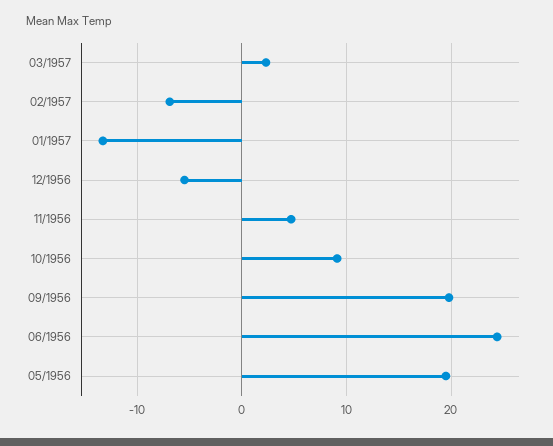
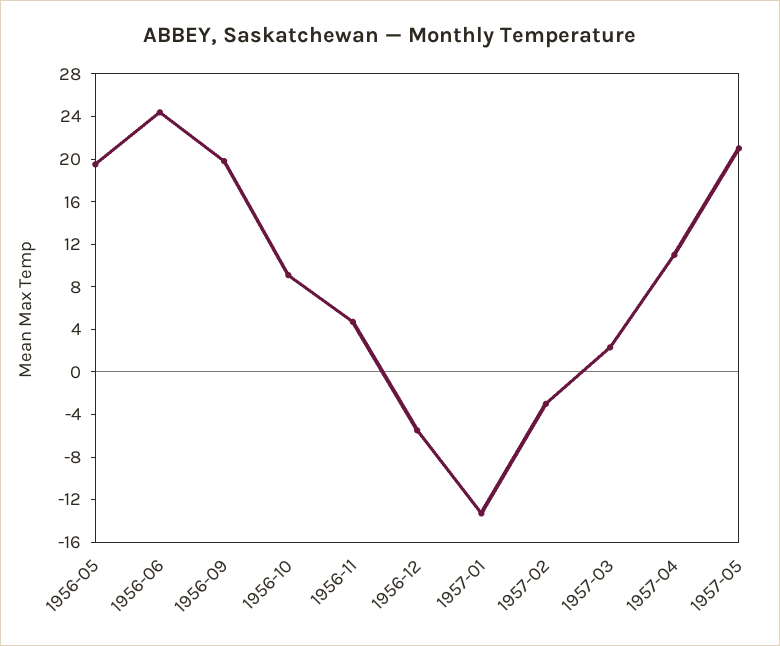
02/1957: -7 -> -3
1957-04: none -> 11
1957-05: none -> 21

